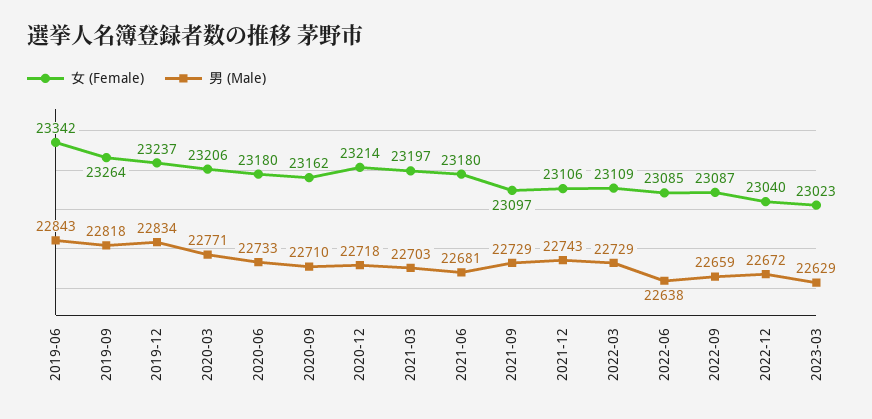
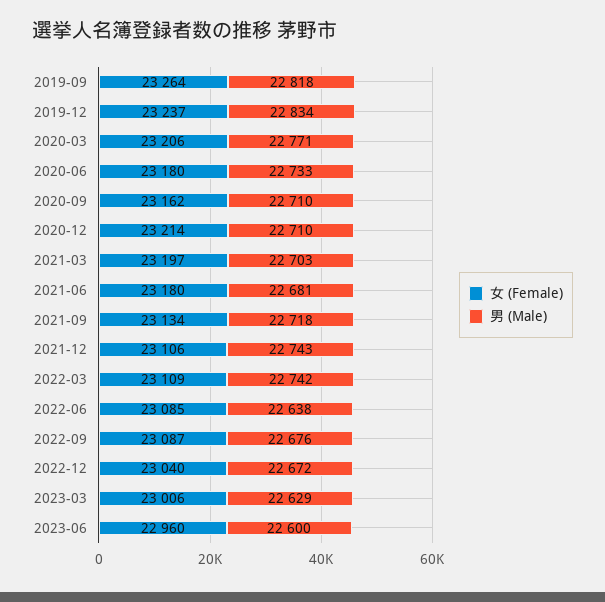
女 (Female), 2019-06: 23342 -> none
男 (Male), 2019-06: 22843 -> none
男 (Male), 2020-12: 22718 -> 22710
女 (Female), 2021-09: 23097 -> 23134
男 (Male), 2021-09: 22729 -> 22718
男 (Male), 2022-03: 22729 -> 22742
男 (Male), 2022-09: 22659 -> 22676
女 (Female), 2023-03: 23023 -> 23006
女 (Female), 2023-06: none -> 22960
男 (Male), 2023-06: none -> 22600

